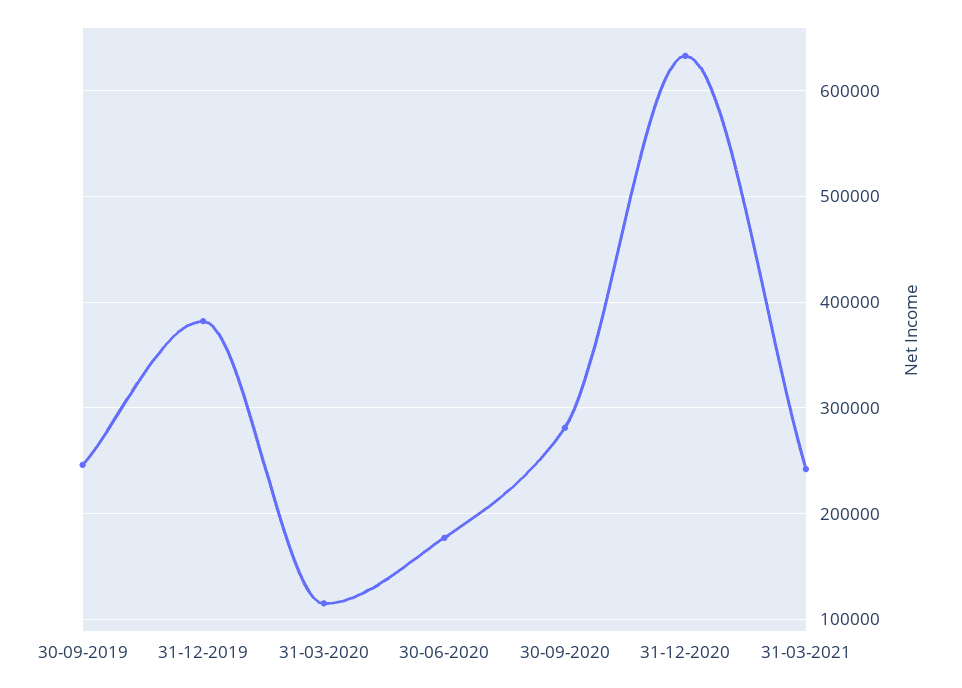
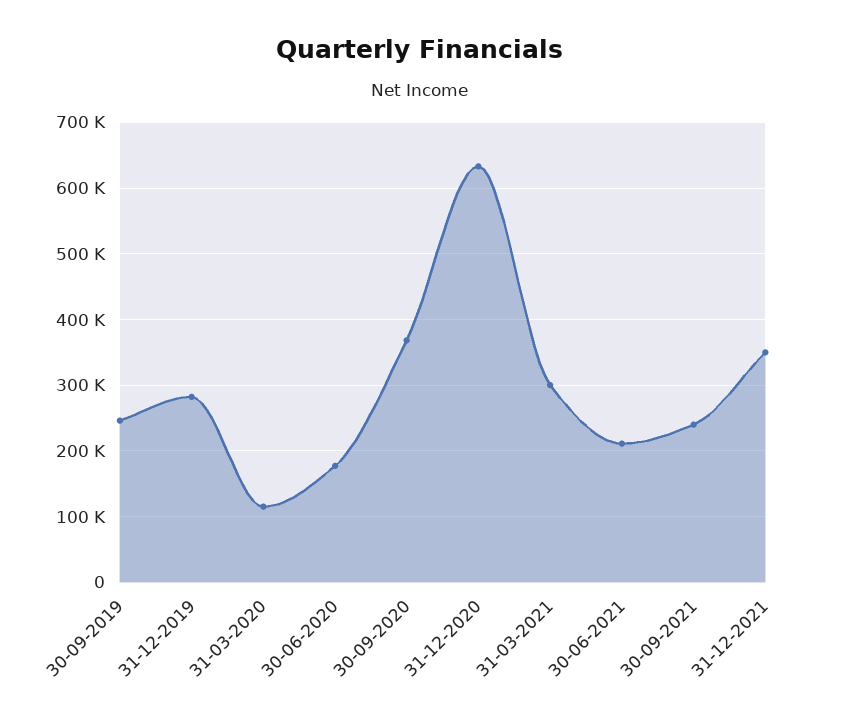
31-12-2019: 380000 -> 280000
30-09-2020: 280000 -> 370000
31-03-2021: 240000 -> 300000
30-06-2021: none -> 210000
30-09-2021: none -> 240000
31-12-2021: none -> 350000

